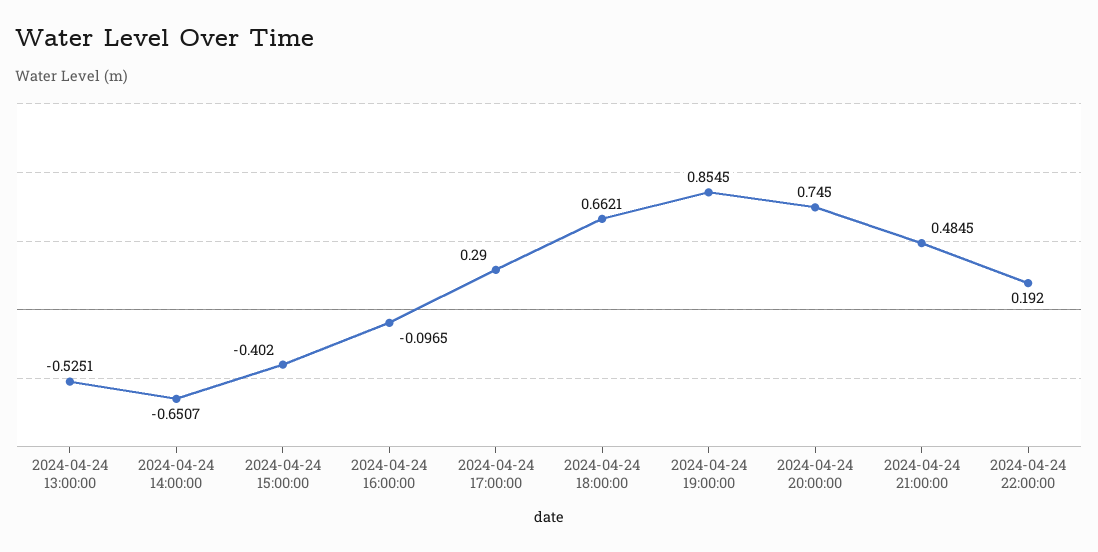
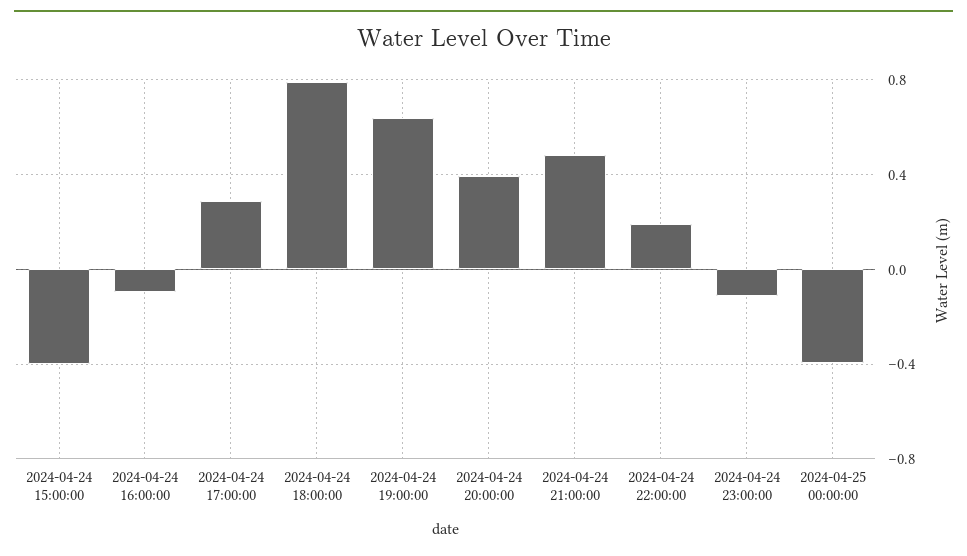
2024-04-24 13:00:00: -0.5251 -> none
2024-04-24 14:00:00: -0.6507 -> none
2024-04-24 18:00:00: 0.6621 -> 0.8
2024-04-24 19:00:00: 0.8545 -> 0.65
2024-04-24 20:00:00: 0.745 -> 0.4
2024-04-24 23:00:00: none -> -0.1
2024-04-25 00:00:00: none -> -0.4

